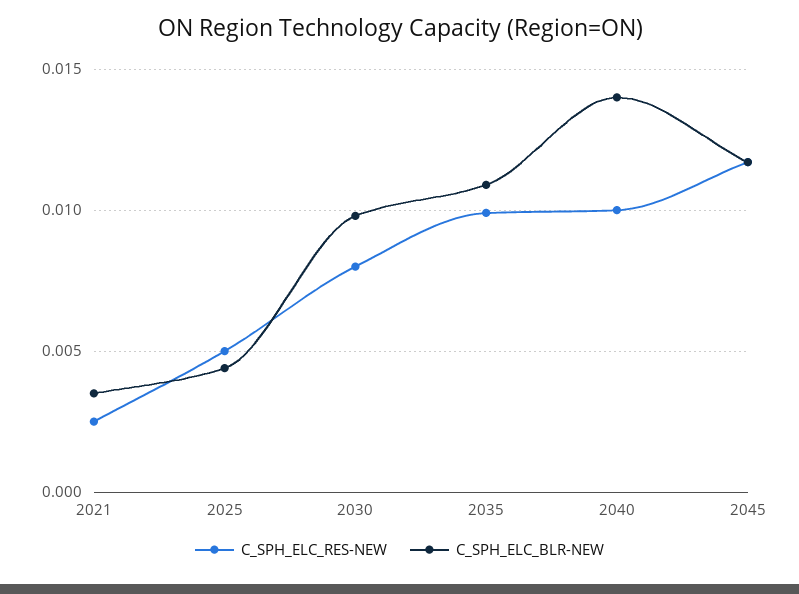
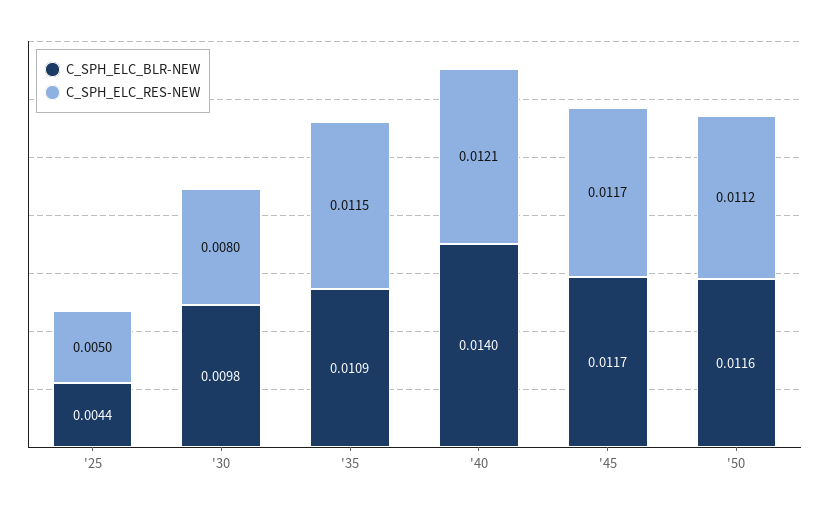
C_SPH_ELC_RES-NEW, 2021: 0.0025 -> none
C_SPH_ELC_BLR-NEW, 2021: 0.0035 -> none
C_SPH_ELC_RES-NEW, 2035: 0.01 -> 0.0115
C_SPH_ELC_RES-NEW, 2040: 0.01 -> 0.0121
C_SPH_ELC_BLR-NEW, '50: none -> 0.0116
C_SPH_ELC_RES-NEW, '50: none -> 0.0112

